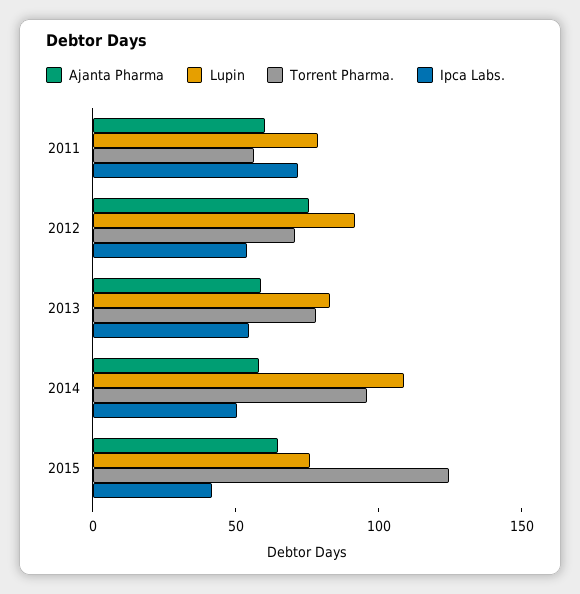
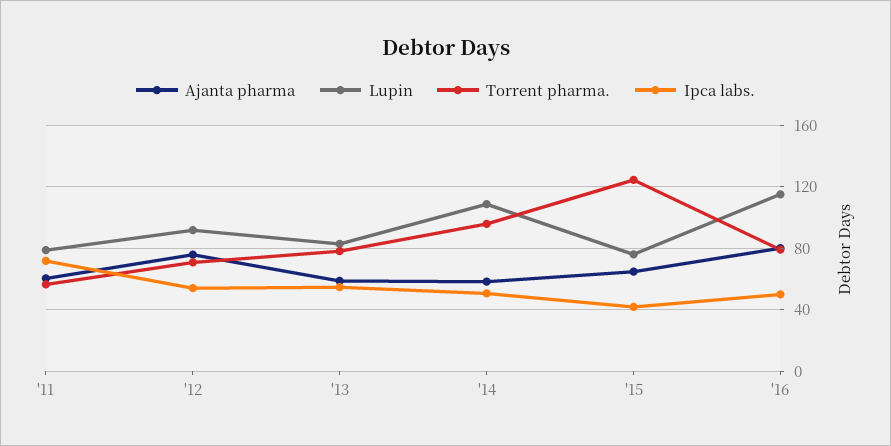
Ajanta Pharma, '16: none -> 80
Lupin, '16: none -> 115
Torrent Pharma., '16: none -> 80
Ipca Labs., '16: none -> 50

